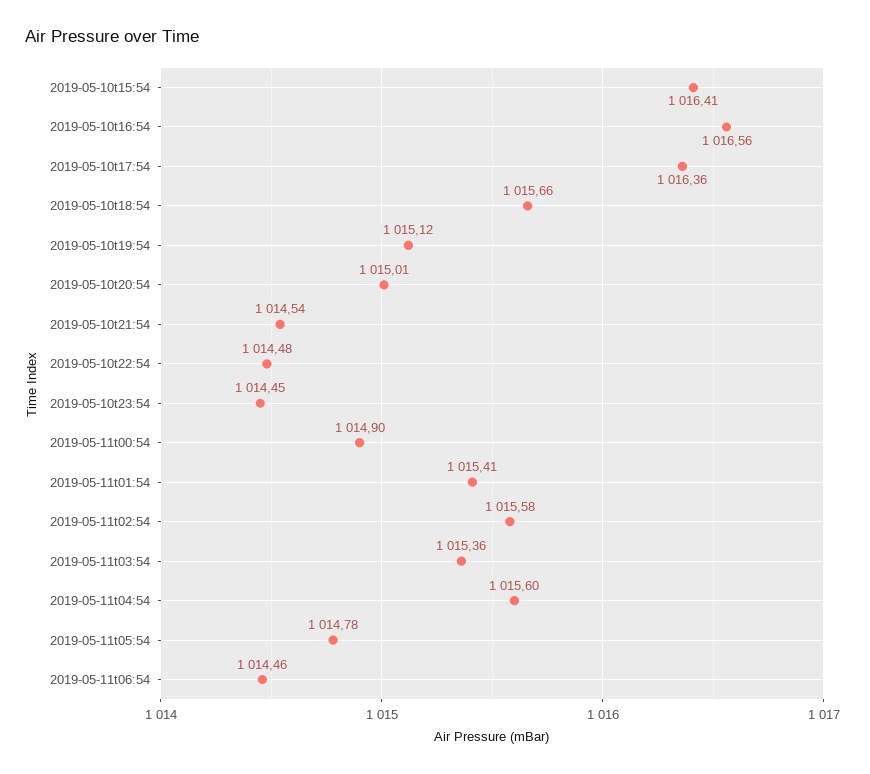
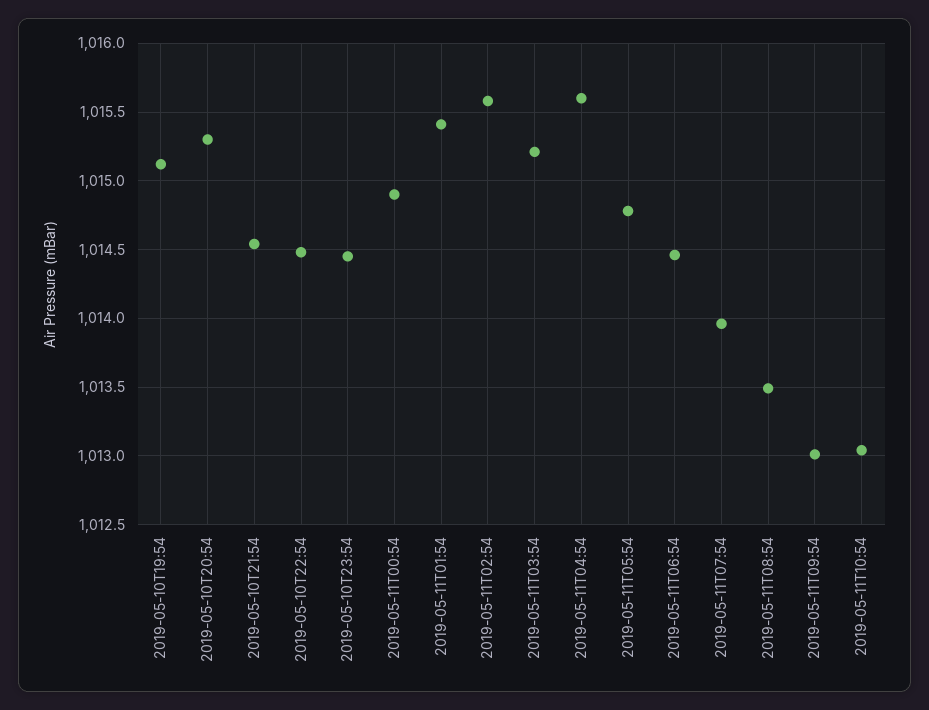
2019-05-10t15:54: 1016.41 -> none
2019-05-10t16:54: 1016.56 -> none
2019-05-10t17:54: 1016.36 -> none
2019-05-10t18:54: 1015.66 -> none
2019-05-10t20:54: 1015.01 -> 1015.3
2019-05-11t03:54: 1015.36 -> 1015.2
2019-05-11T07:54: none -> 1013.95
2019-05-11T08:54: none -> 1013.5
2019-05-11T09:54: none -> 1013
2019-05-11T10:54: none -> 1013.05

